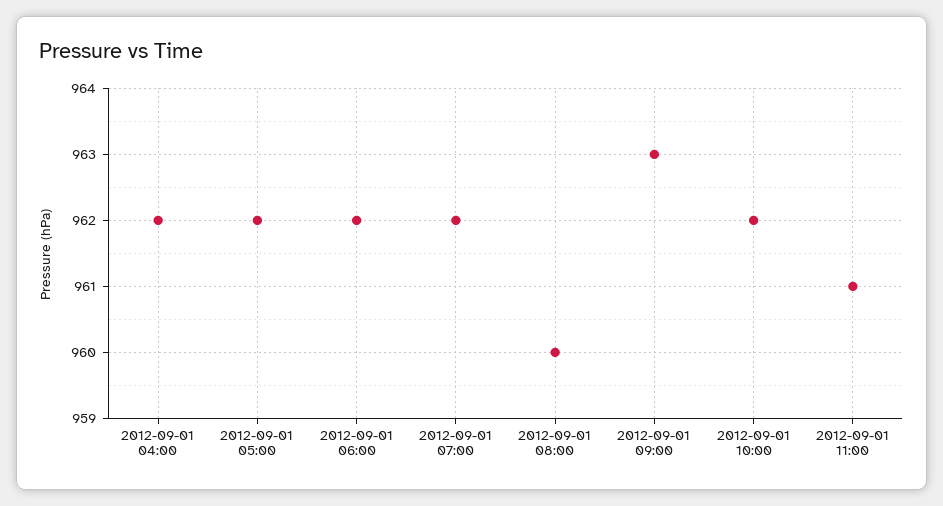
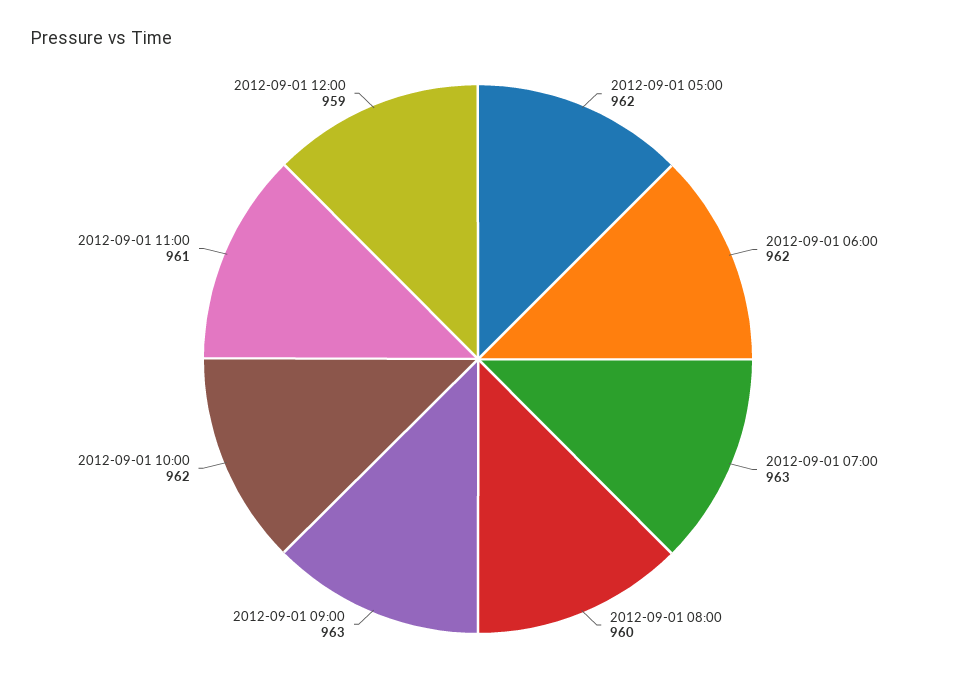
2012-09-01 04:00: 962 -> none
2012-09-01 07:00: 962 -> 963
2012-09-01 12:00: none -> 959

